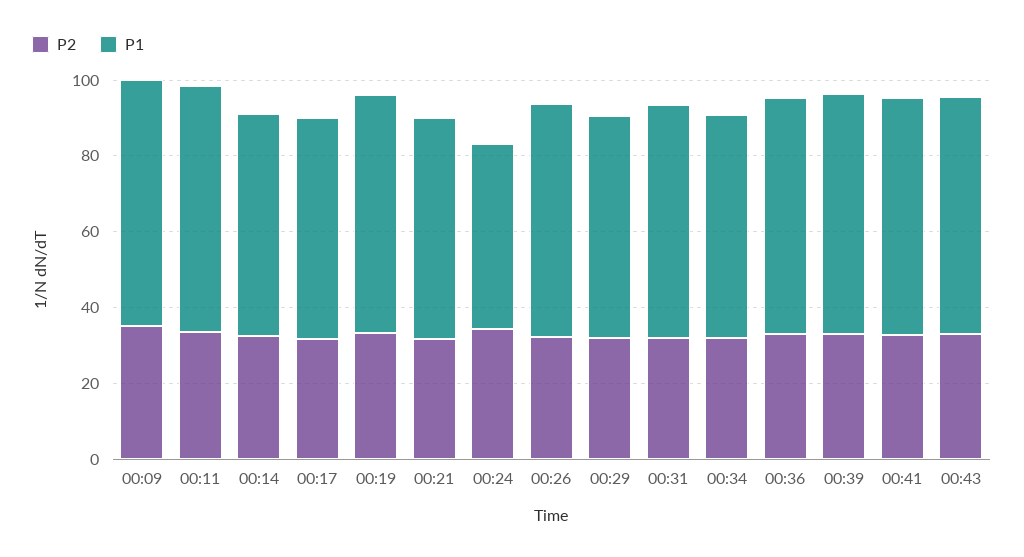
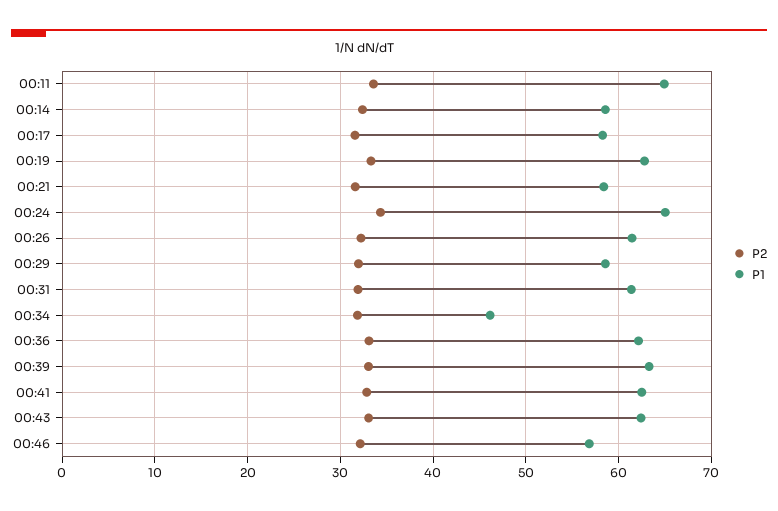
P2, 00:09: 35 -> none
P1, 00:09: 65 -> none
P1, 00:24: 50 -> 65
P1, 00:34: 60 -> 46
P2, 00:46: none -> 32
P1, 00:46: none -> 57

